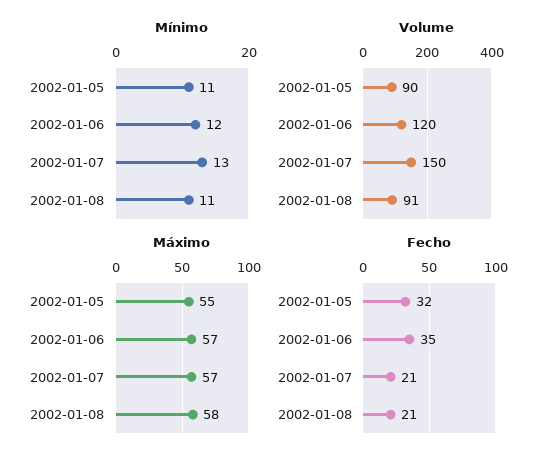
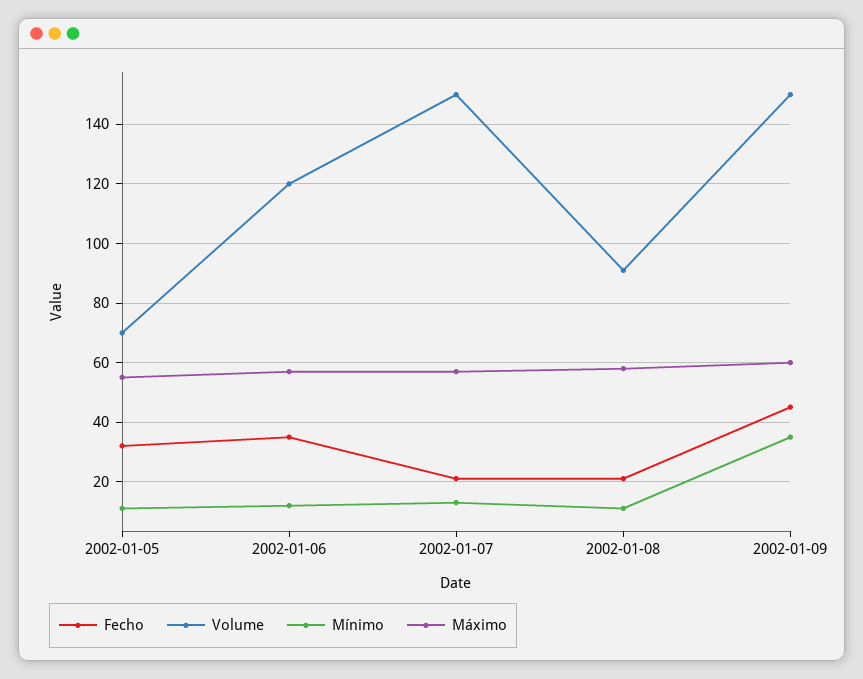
Volume, 2002-01-05: 90 -> 70
Fecho, 2002-01-09: none -> 45
Volume, 2002-01-09: none -> 150
Mínimo, 2002-01-09: none -> 35
Máximo, 2002-01-09: none -> 60

